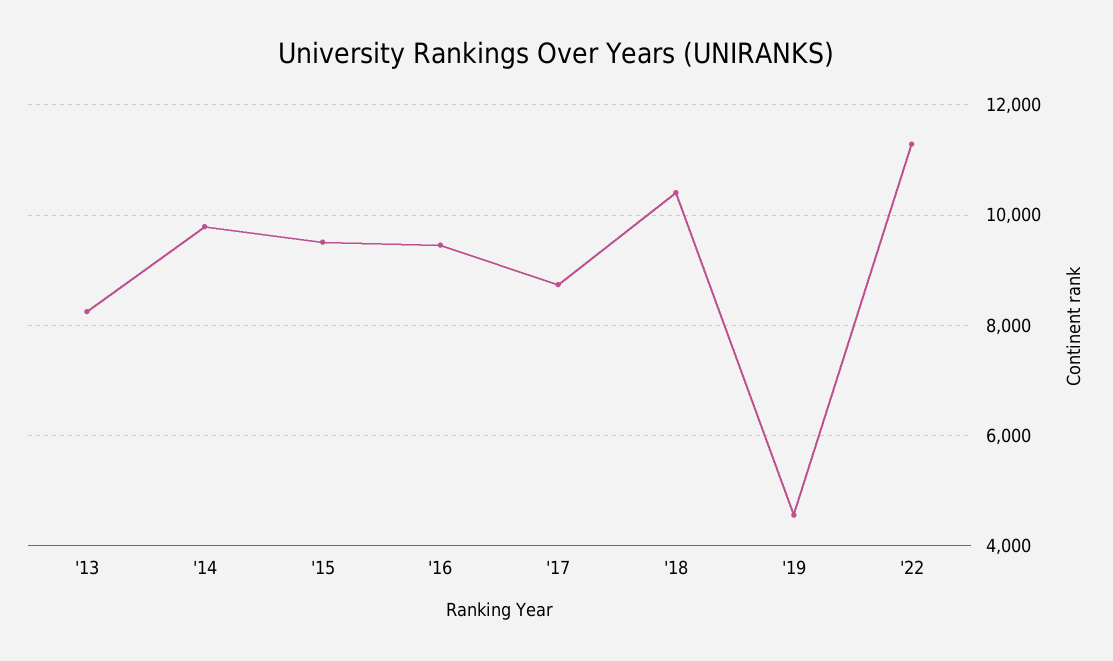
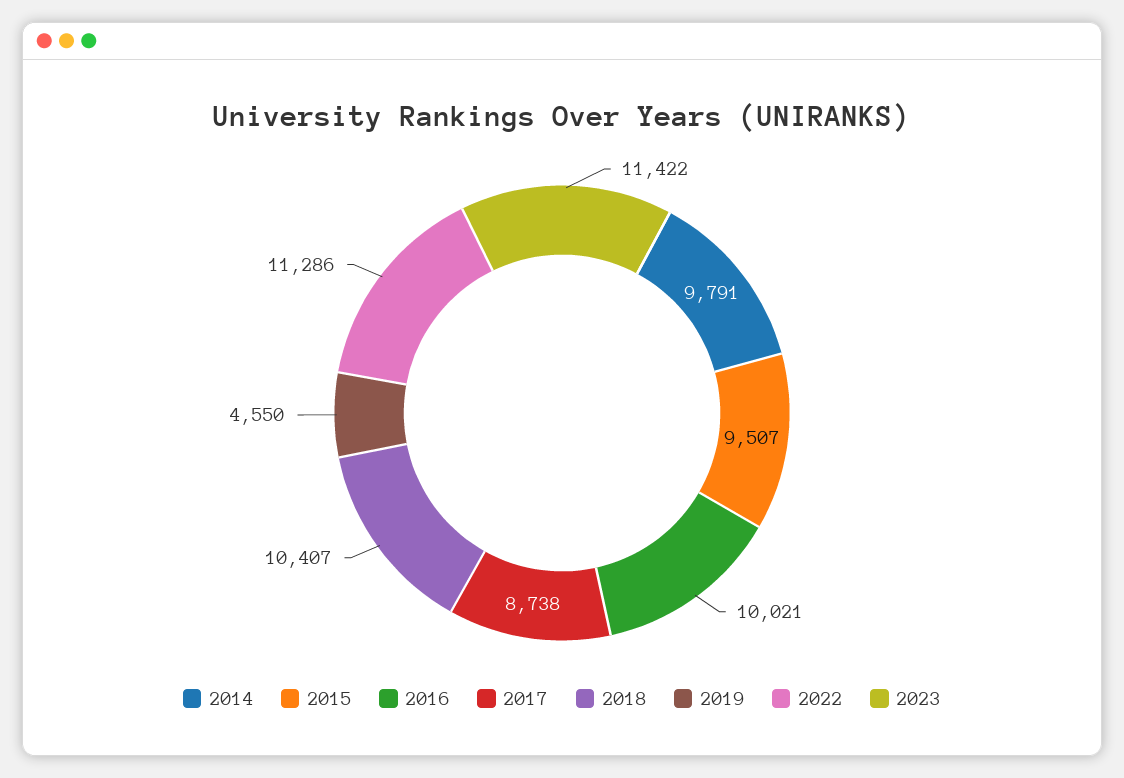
'13: 8200 -> none
'16: 9400 -> 10021
2023: none -> 11422

